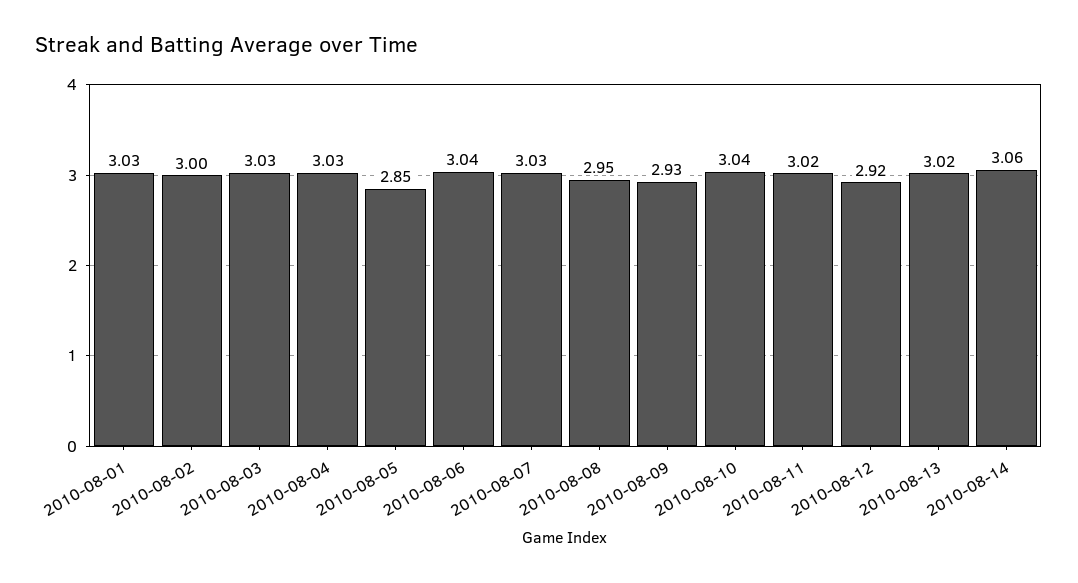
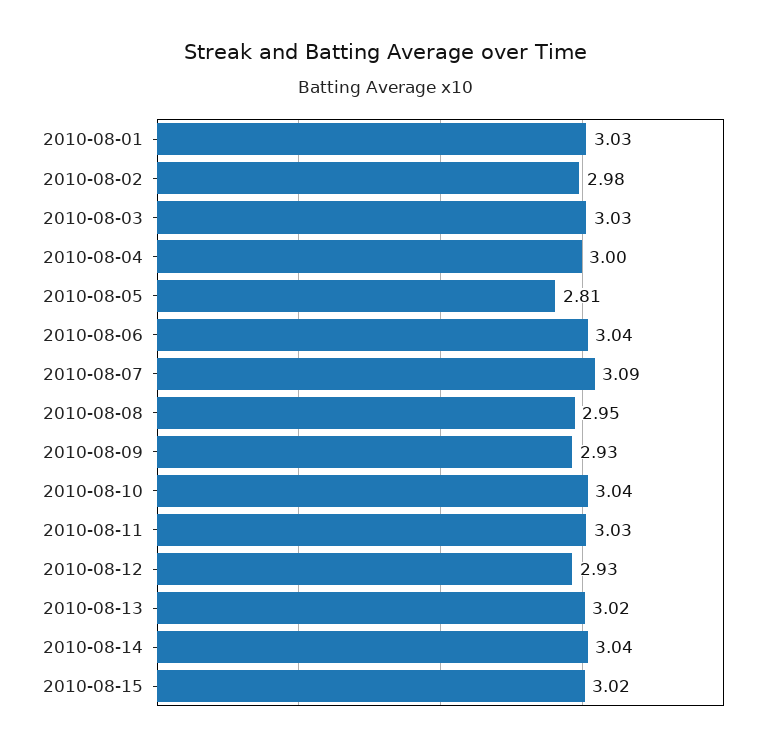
2010-08-02: 3 -> 2.98
2010-08-04: 3.03 -> 3
2010-08-05: 2.85 -> 2.81
2010-08-07: 3.03 -> 3.09
2010-08-11: 3.02 -> 3.03
2010-08-12: 2.92 -> 2.93
2010-08-14: 3.06 -> 3.04
2010-08-15: none -> 3.02

